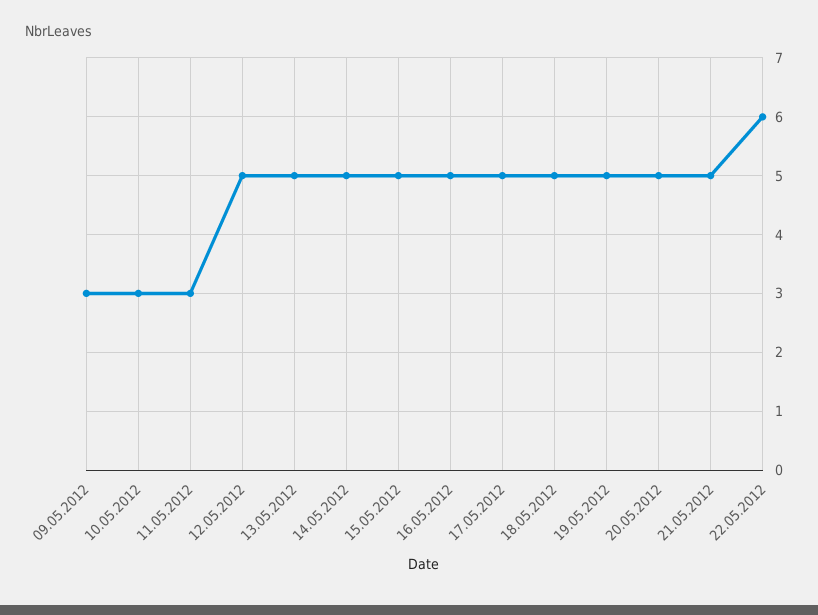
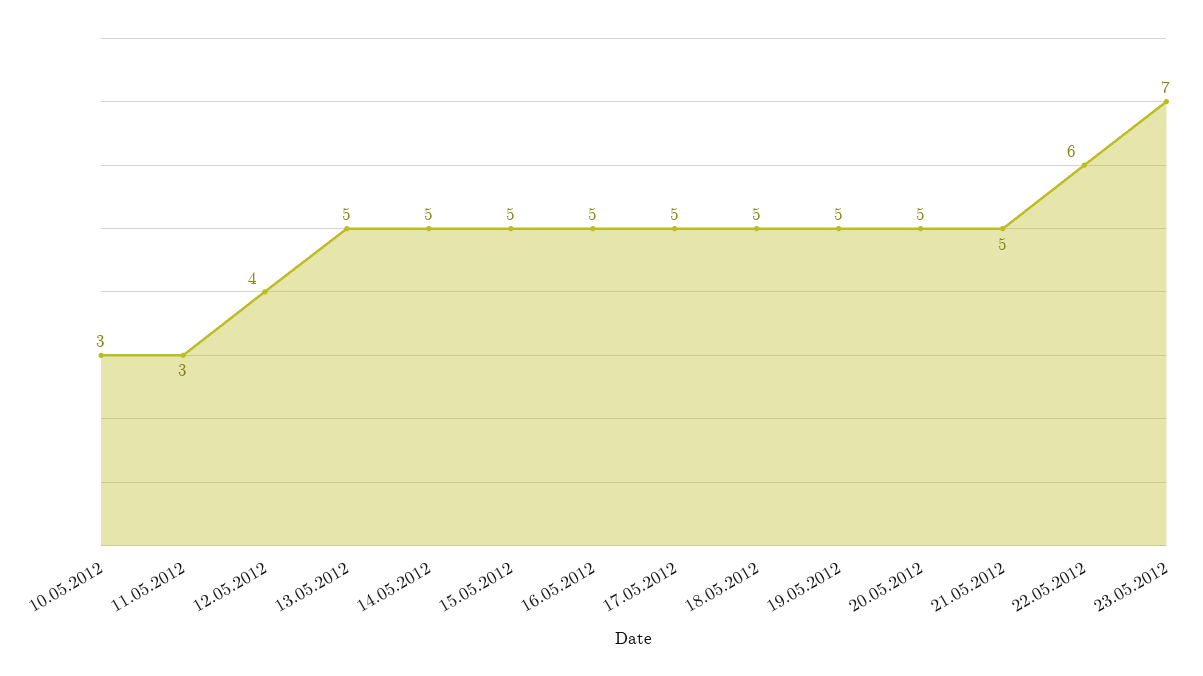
09.05.2012: 3 -> none
12.05.2012: 5 -> 4
23.05.2012: none -> 7

